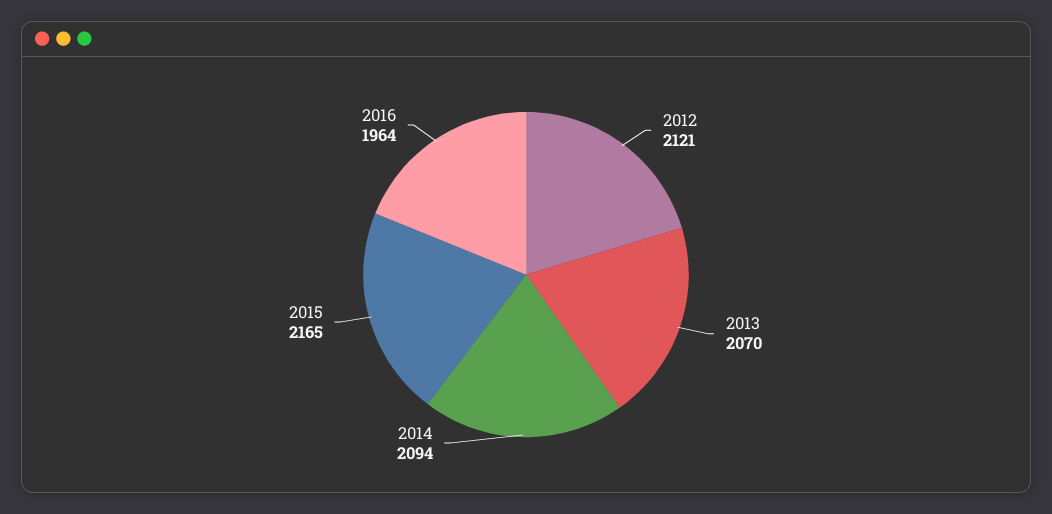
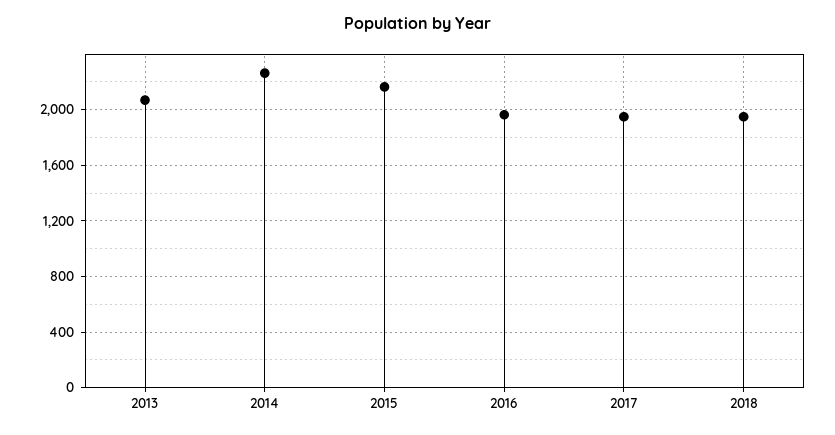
2012: 2121 -> none
2014: 2094 -> 2250
2017: none -> 1950
2018: none -> 1950

